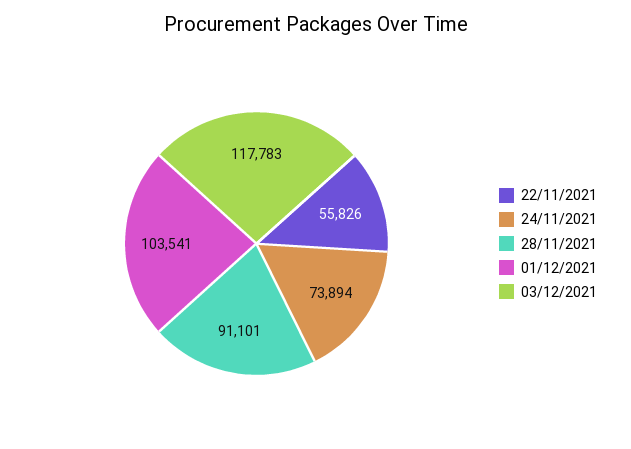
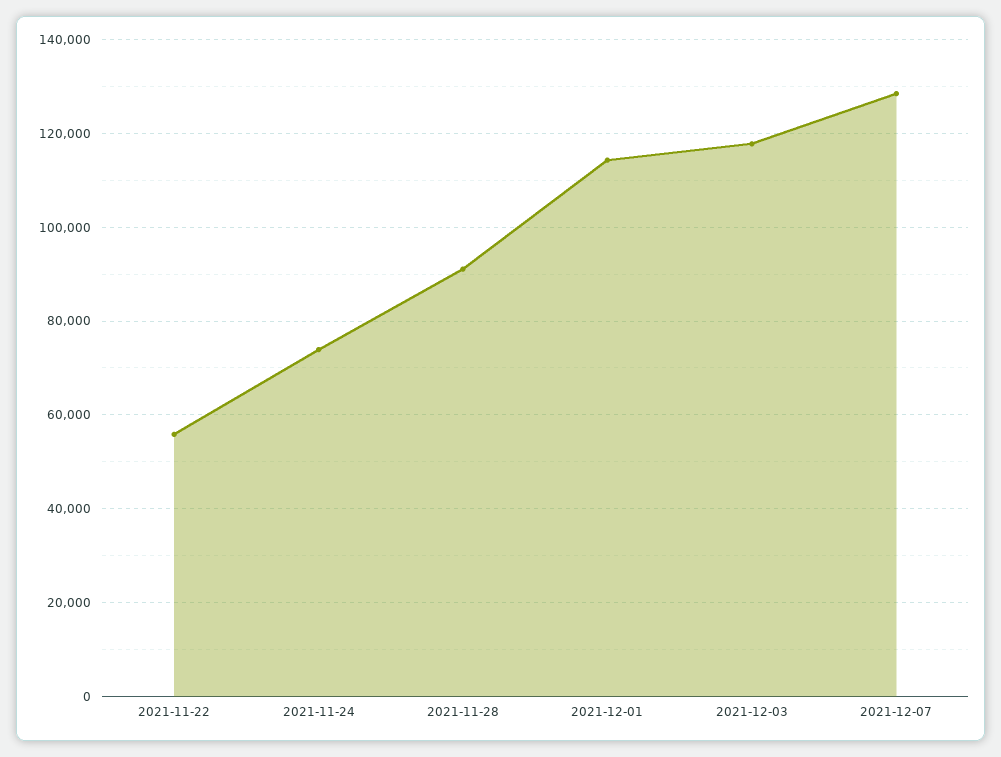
01/12/2021: 103541 -> 114000
2021-12-07: none -> 128000

